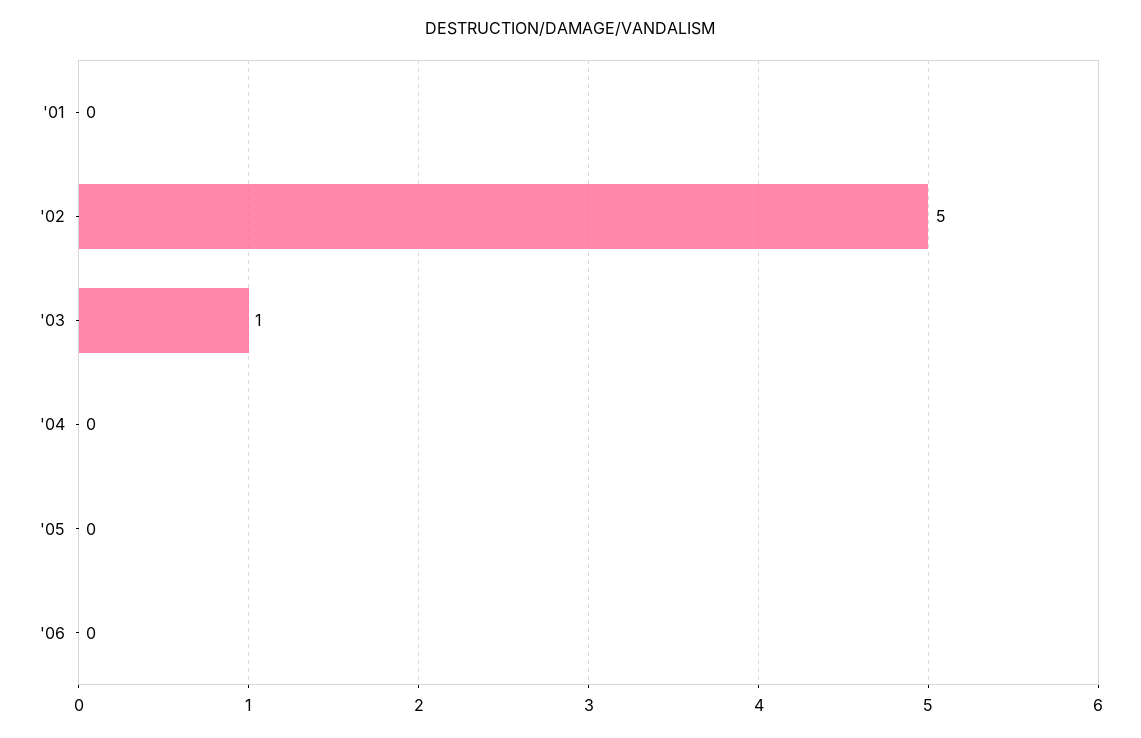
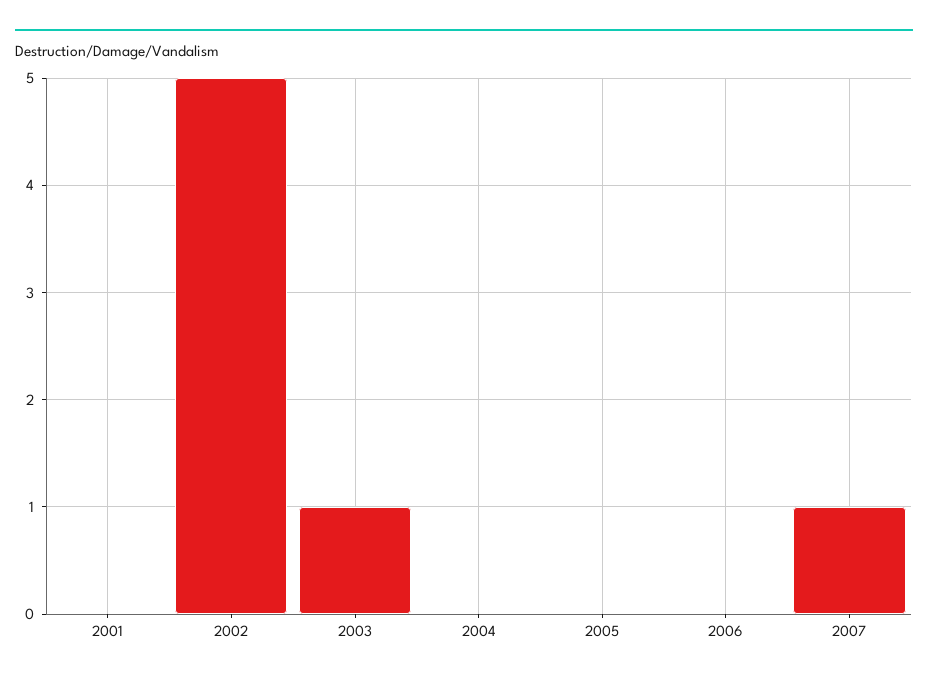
2007: none -> 1

